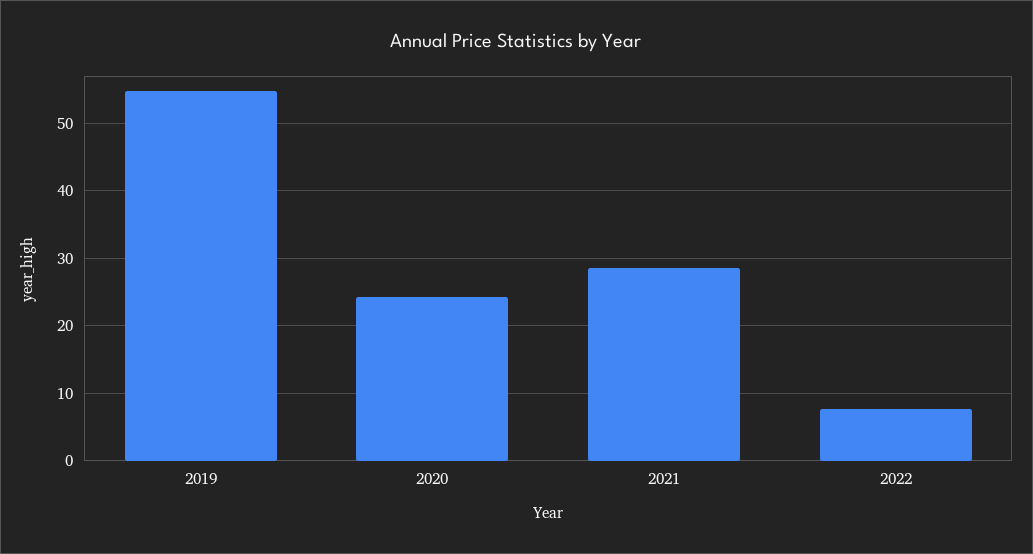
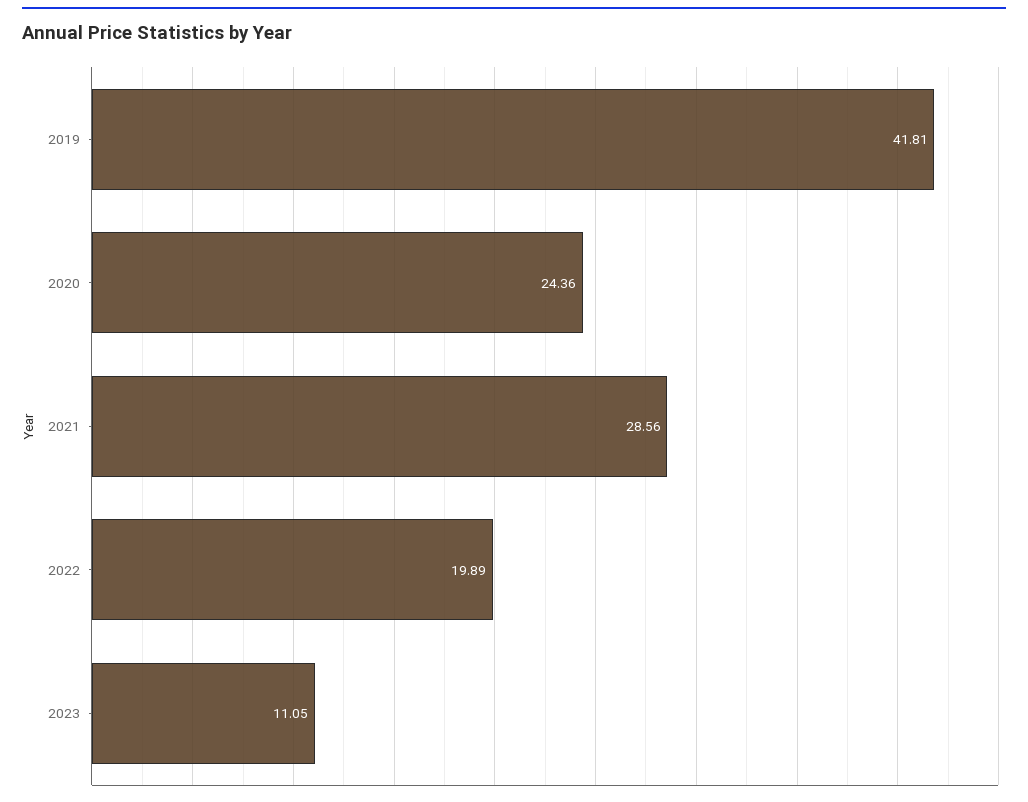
2019: 55 -> 41.81
2022: 8 -> 19.89
2023: none -> 11.05

